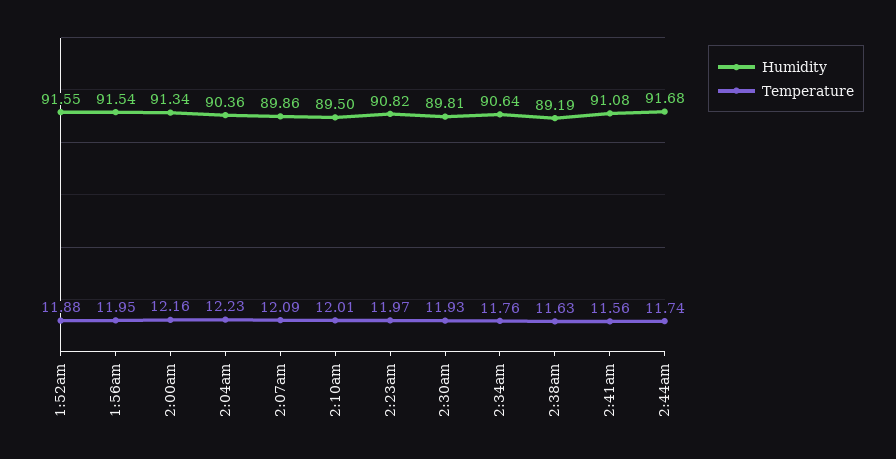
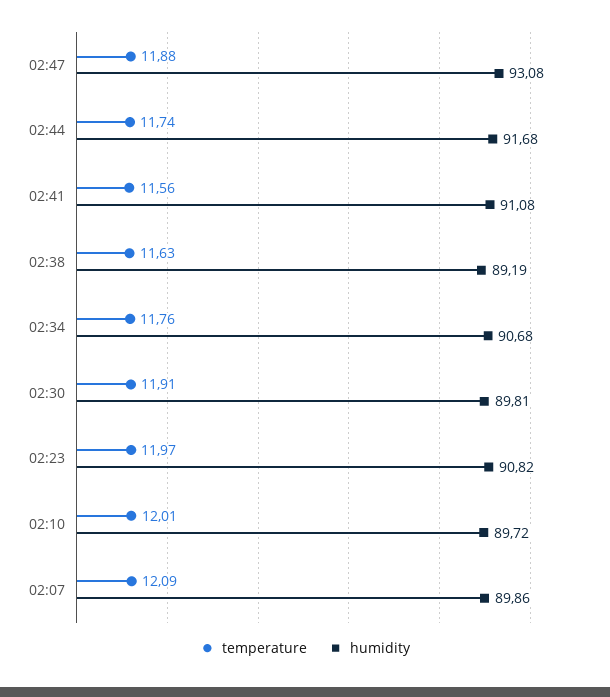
Humidity, 1:52am: 91.55 -> none
Temperature, 1:52am: 11.88 -> none
Humidity, 1:56am: 91.54 -> none
Temperature, 1:56am: 11.95 -> none
Humidity, 2:00am: 91.34 -> none
Temperature, 2:00am: 12.16 -> none
Humidity, 2:04am: 90.36 -> none
Temperature, 2:04am: 12.23 -> none
Humidity, 2:10am: 89.5 -> 89.72
Temperature, 2:30am: 11.93 -> 11.91
Humidity, 2:34am: 90.64 -> 90.68
Temperature, 02:47: none -> 11.88
Humidity, 02:47: none -> 93.08

